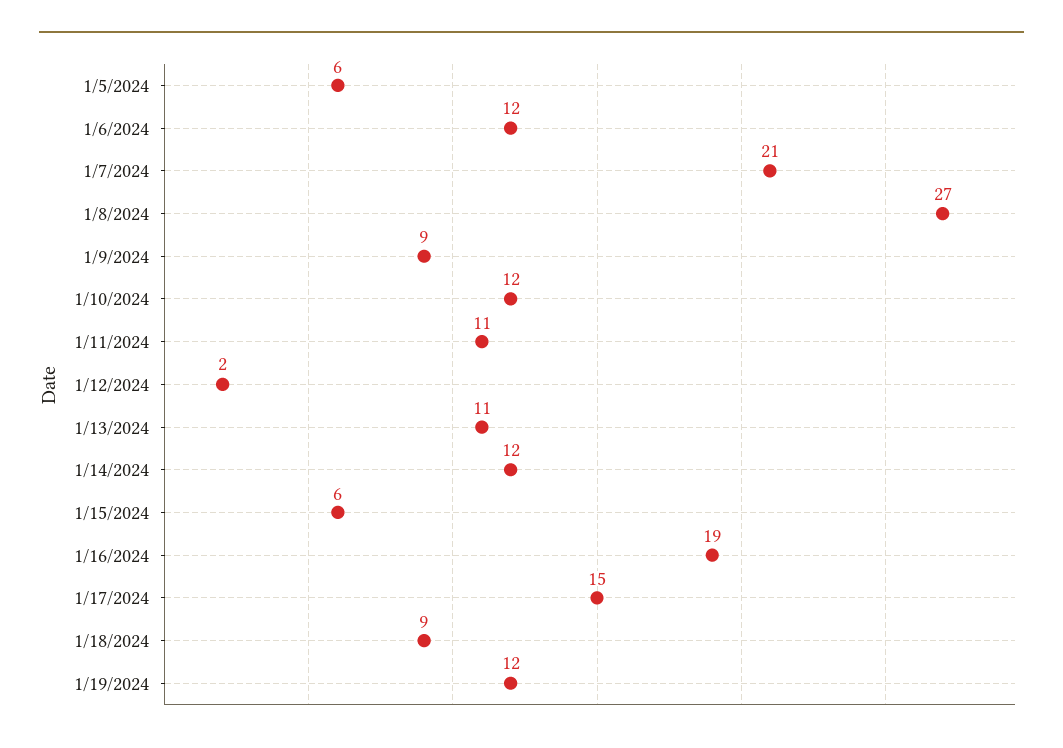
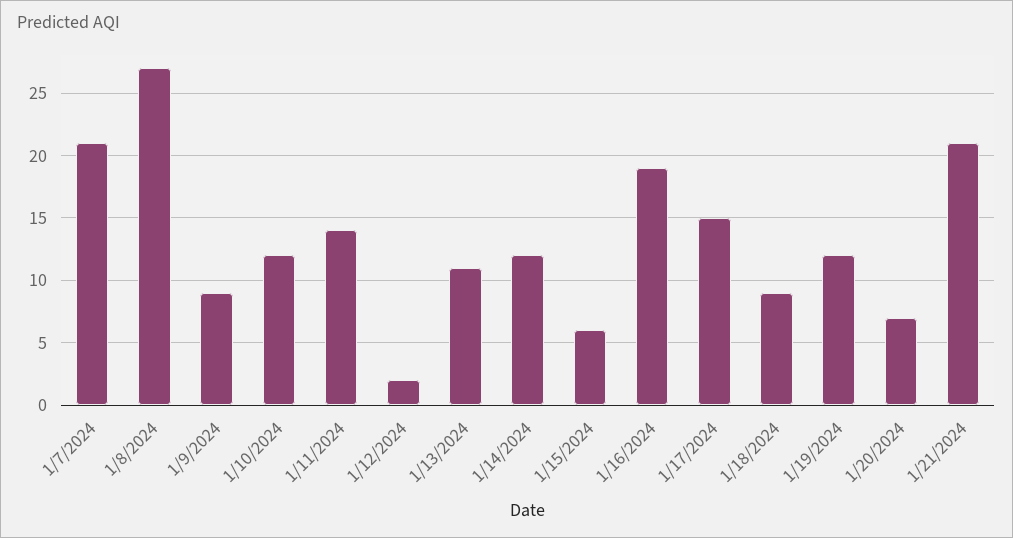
1/5/2024: 6 -> none
1/6/2024: 12 -> none
1/11/2024: 11 -> 14
1/20/2024: none -> 7
1/21/2024: none -> 21

